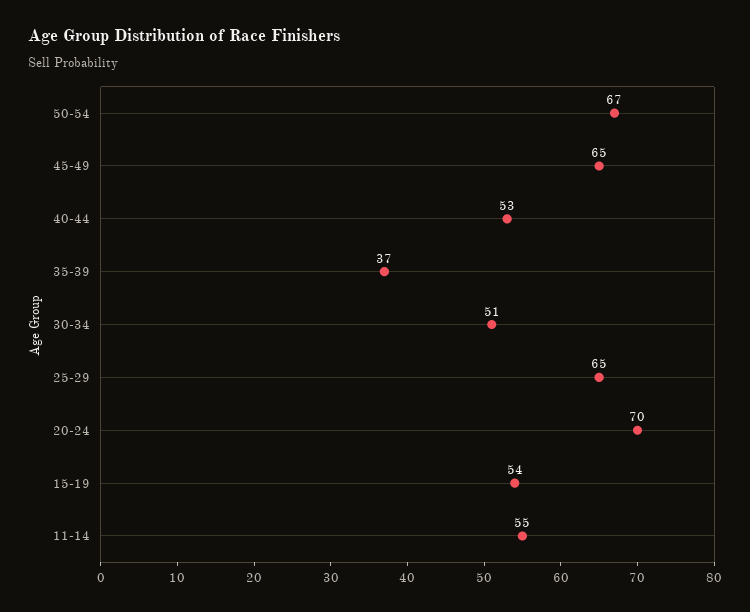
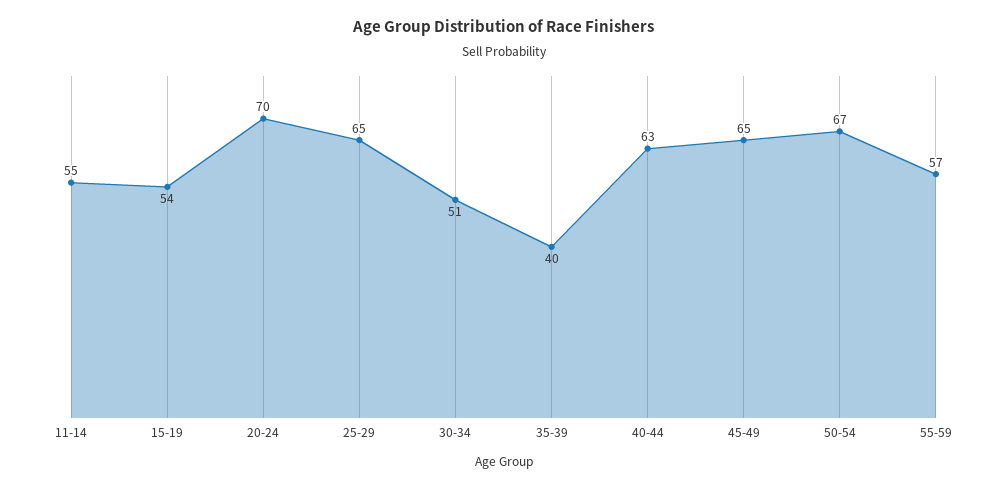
40-44: 53 -> 63
35-39: 37 -> 40
55-59: none -> 57

